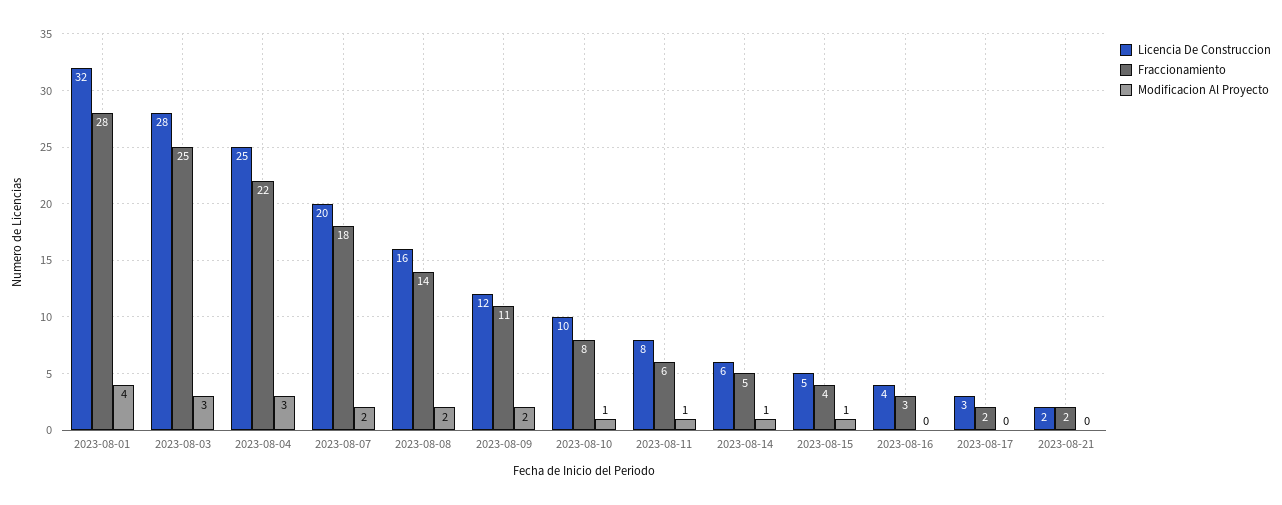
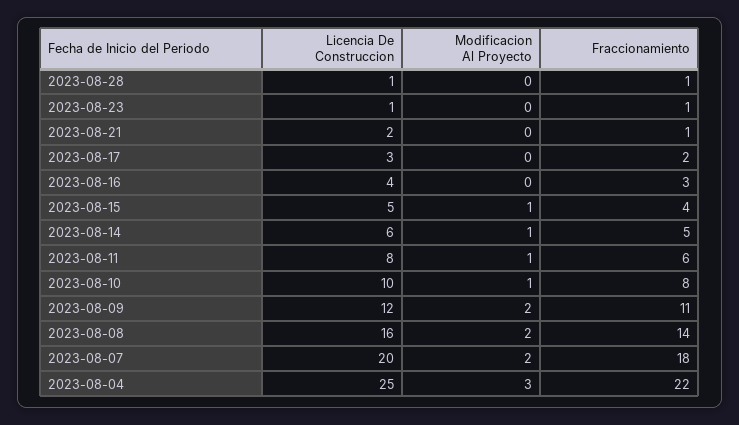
Licencia De Construccion, 2023-08-01: 32 -> none
Fraccionamiento, 2023-08-01: 28 -> none
Modificacion Al Proyecto, 2023-08-01: 4 -> none
Licencia De Construccion, 2023-08-03: 28 -> none
Fraccionamiento, 2023-08-03: 25 -> none
Modificacion Al Proyecto, 2023-08-03: 3 -> none
Fraccionamiento, 2023-08-21: 2 -> 1
Licencia De Construccion, 2023-08-28: none -> 1
Modificacion Al Proyecto, 2023-08-28: none -> 0
Fraccionamiento, 2023-08-28: none -> 1
Licencia De Construccion, 2023-08-23: none -> 1
Modificacion Al Proyecto, 2023-08-23: none -> 0
Fraccionamiento, 2023-08-23: none -> 1

